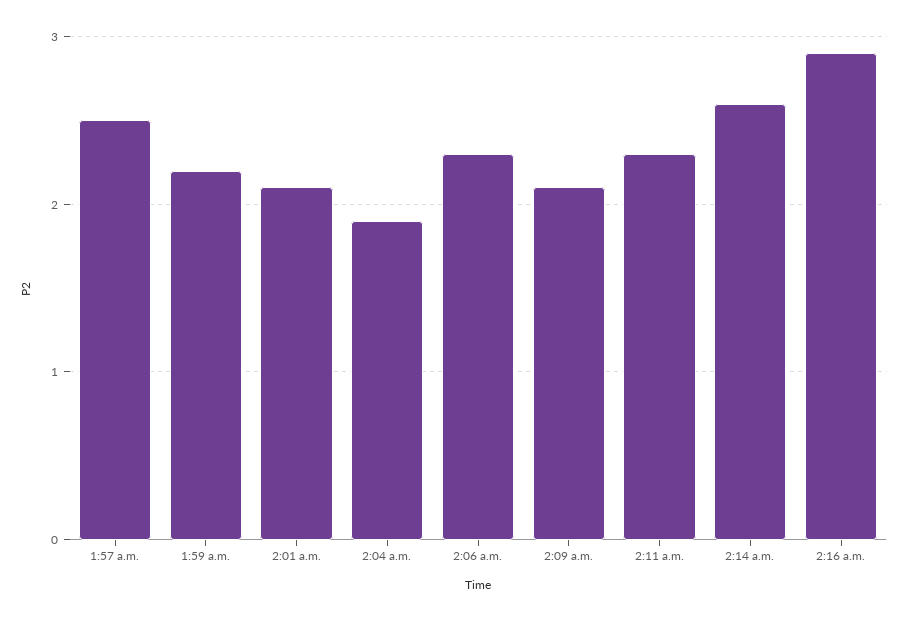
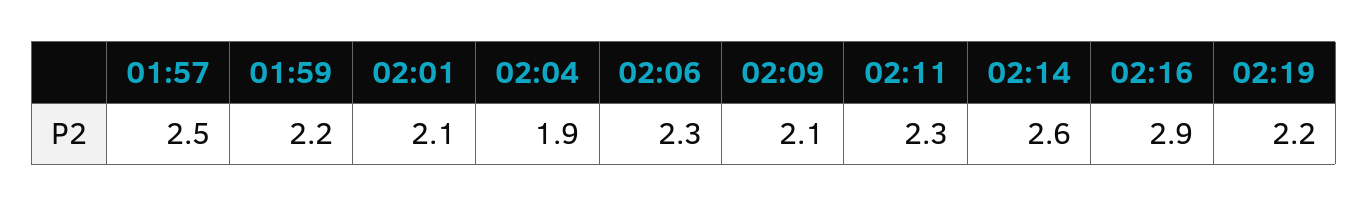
02:19: none -> 2.2

